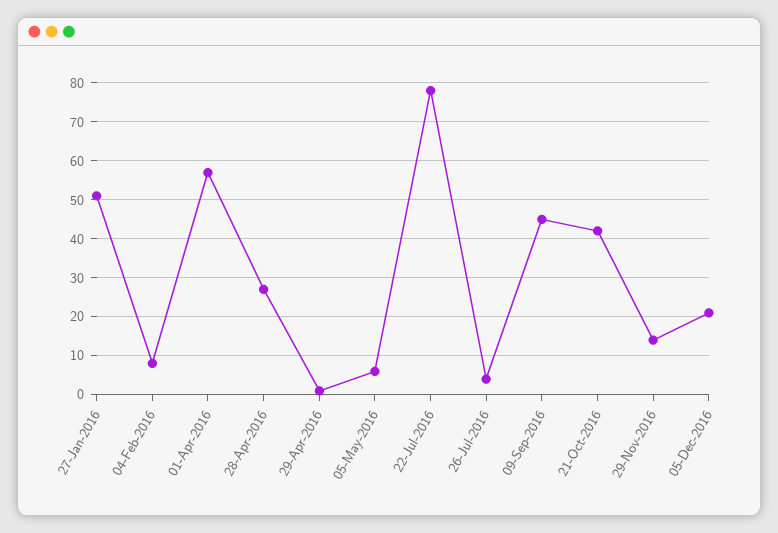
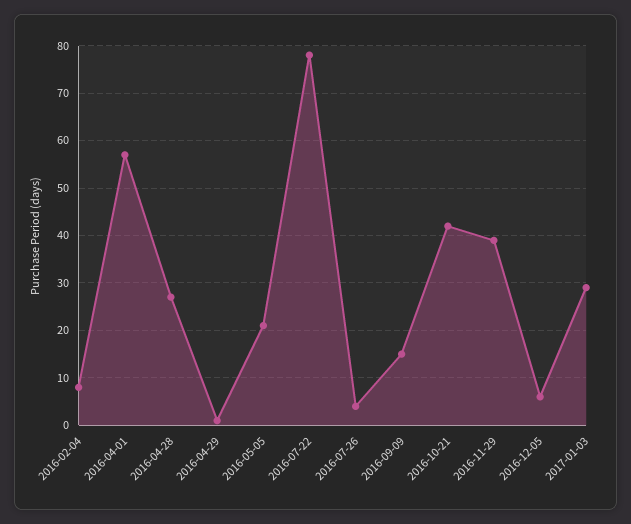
27-Jan-2016: 50 -> none
05-May-2016: 5 -> 20
09-Sep-2016: 45 -> 15
29-Nov-2016: 15 -> 40
05-Dec-2016: 20 -> 5
2017-01-03: none -> 30

